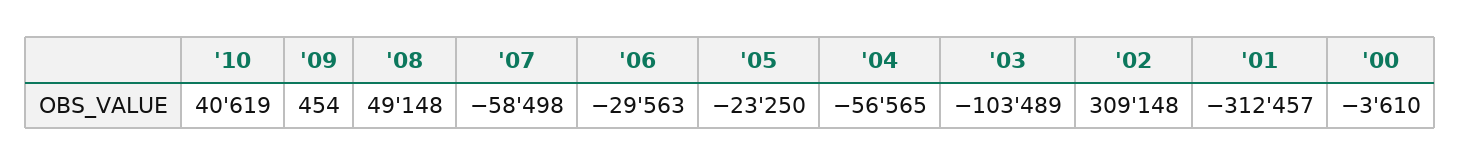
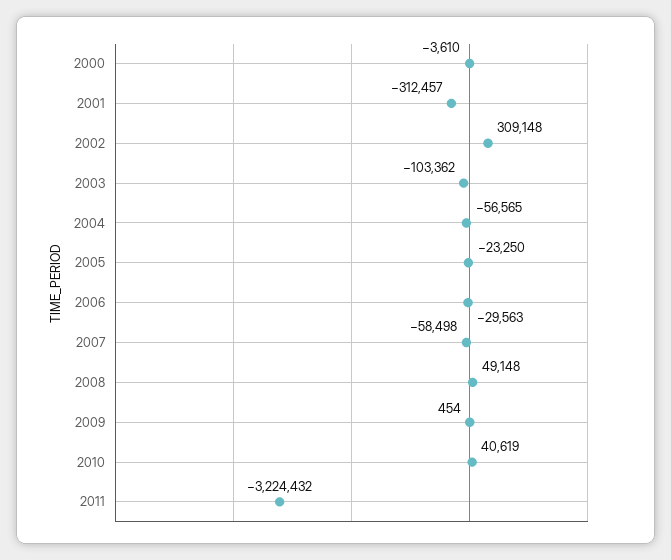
'03: -103489 -> -103362
2011: none -> -3224432

